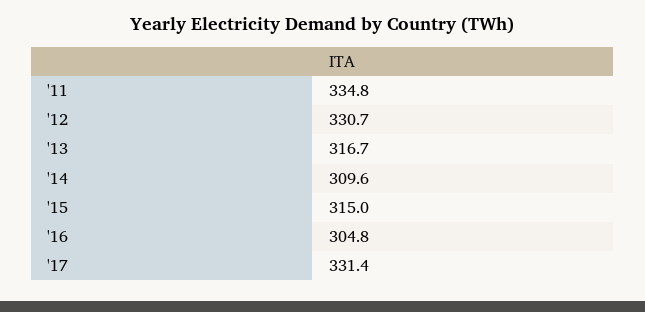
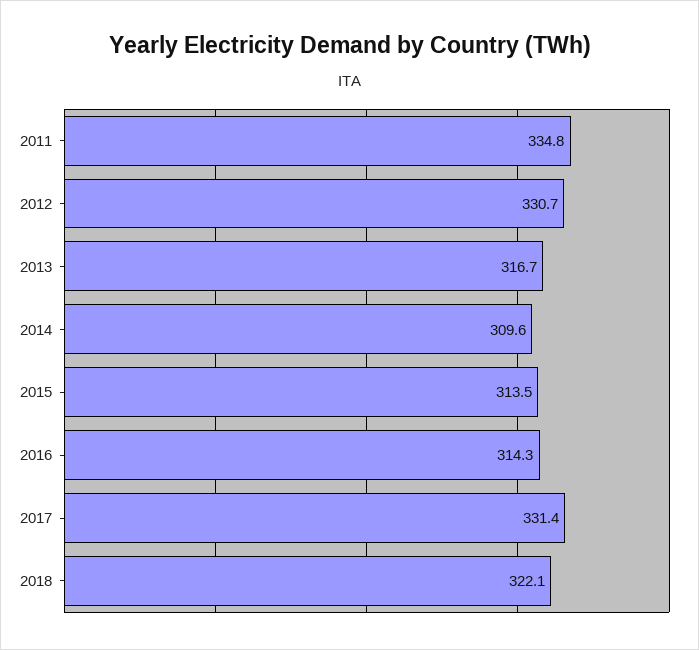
'15: 315 -> 313.5
'16: 304.8 -> 314.3
2018: none -> 322.1

